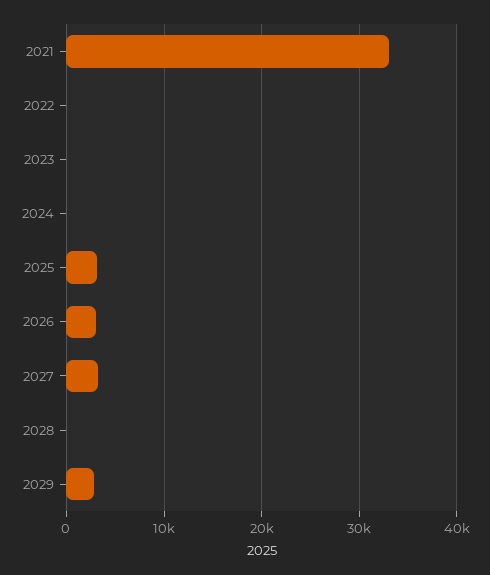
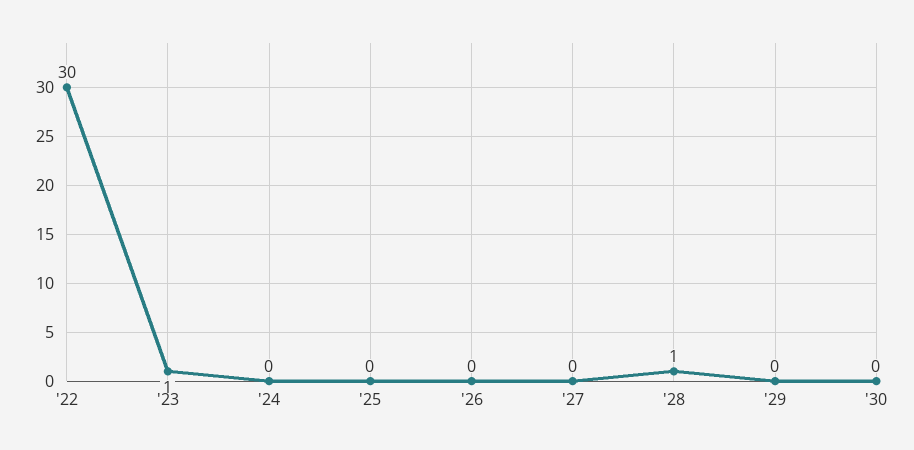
2021: 33000 -> none
2025: 3000 -> 0
2026: 3000 -> 0
2027: 3000 -> 0
2029: 3000 -> 0
'30: none -> 0

